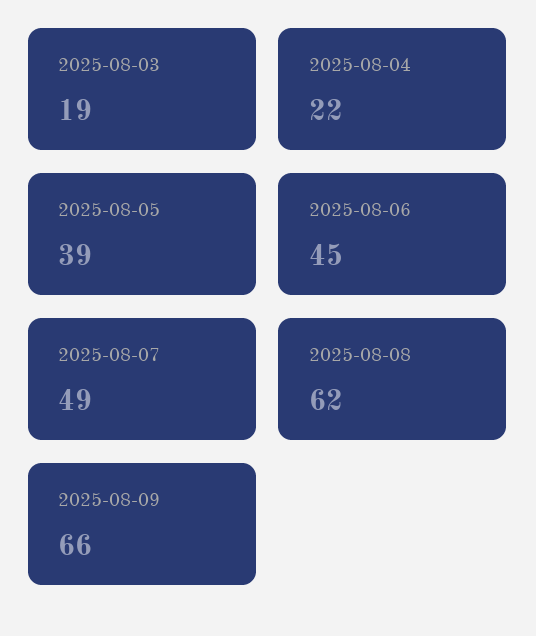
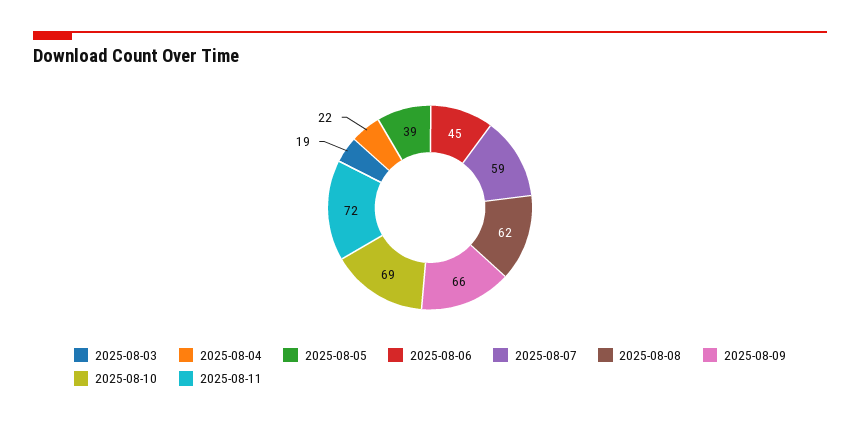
2025-08-07: 49 -> 59
2025-08-10: none -> 69
2025-08-11: none -> 72

